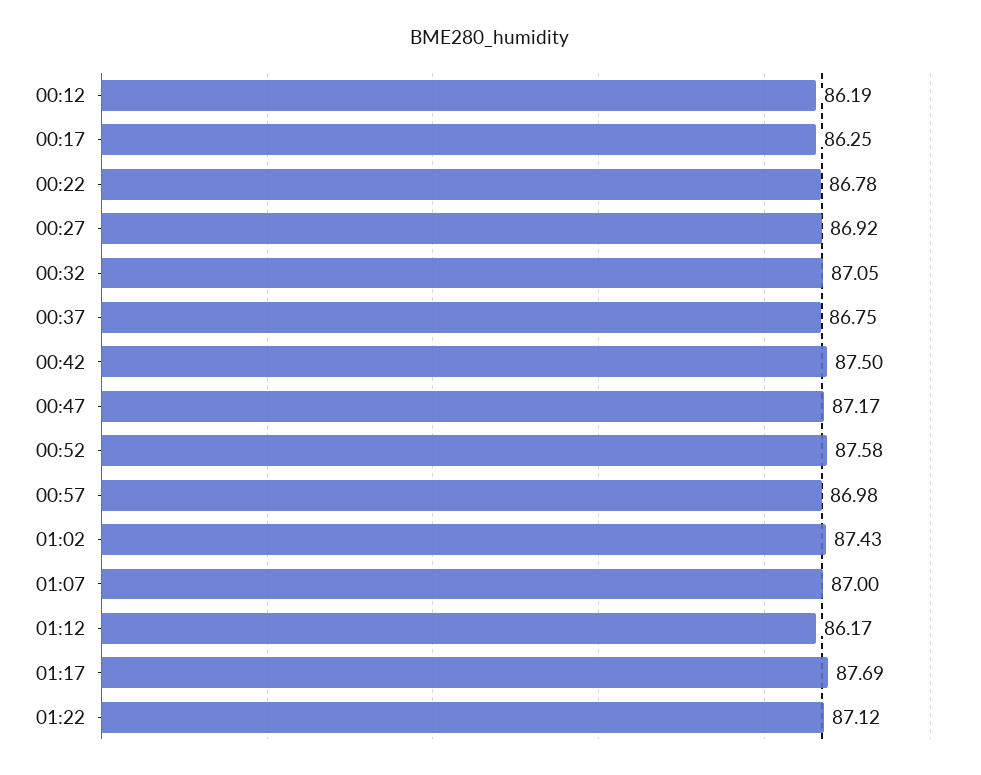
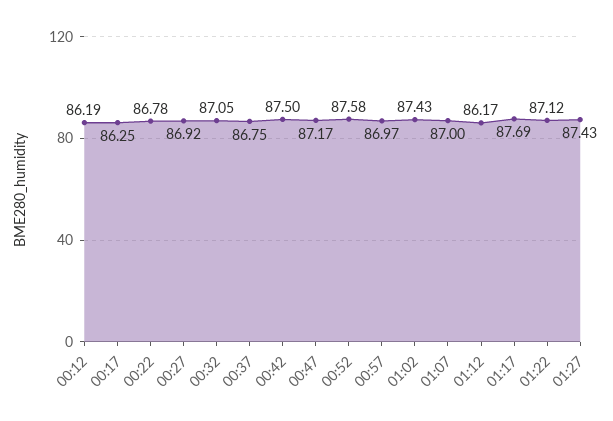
00:57: 86.98 -> 86.97
01:27: none -> 87.43

